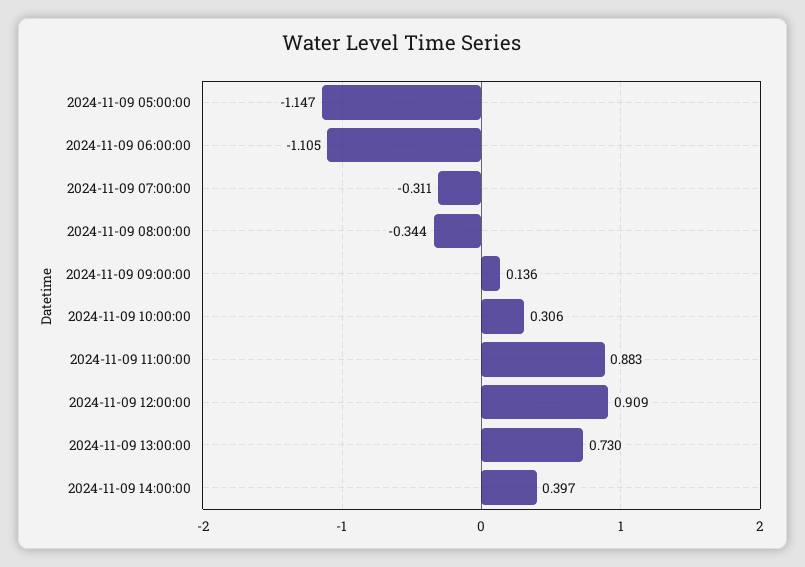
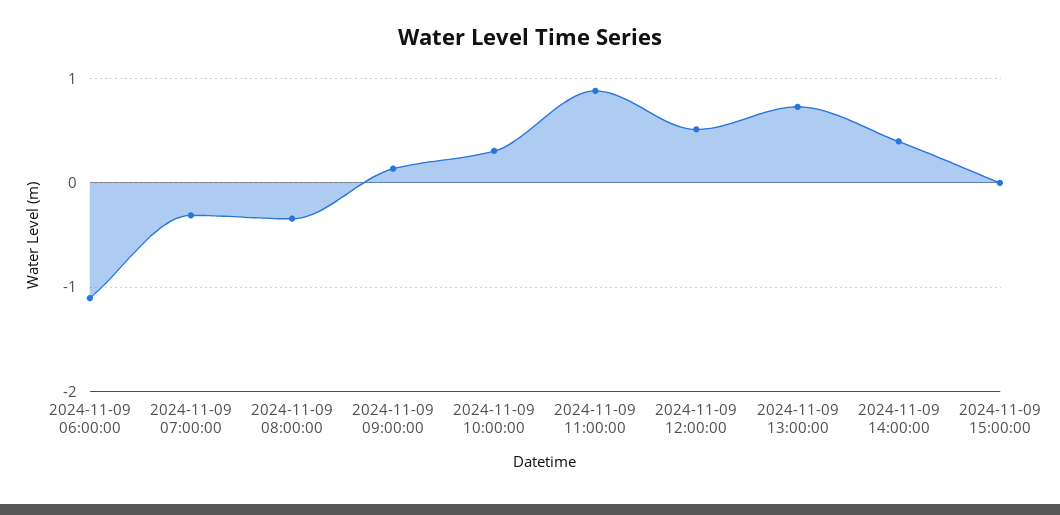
2024-11-09 05:00:00: -1.147 -> none
2024-11-09 12:00:00: 0.909 -> 0.5
2024-11-09 15:00:00: none -> 0

